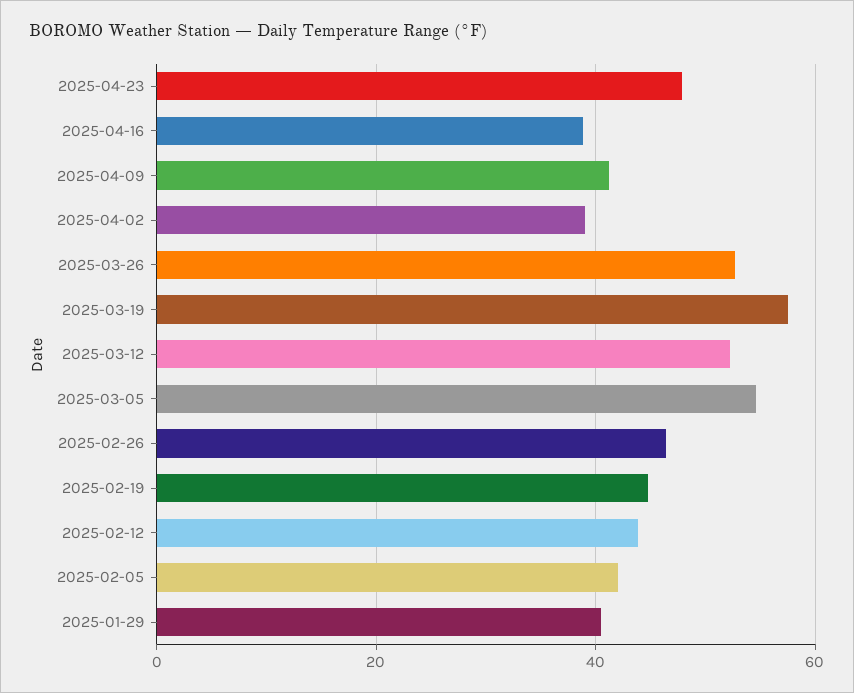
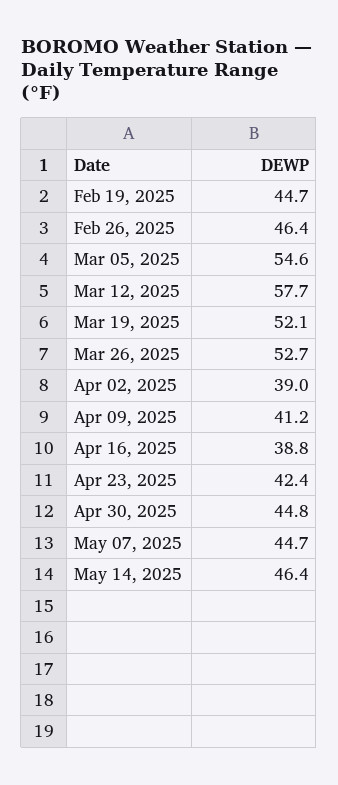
2025-04-23: 48 -> 42.4
2025-03-19: 58 -> 52.1
2025-03-12: 52 -> 57.7
2025-02-12: 44 -> none
2025-02-05: 42 -> none
2025-01-29: 40 -> none
Apr 30, 2025: none -> 44.8
May 07, 2025: none -> 44.7
May 14, 2025: none -> 46.4

